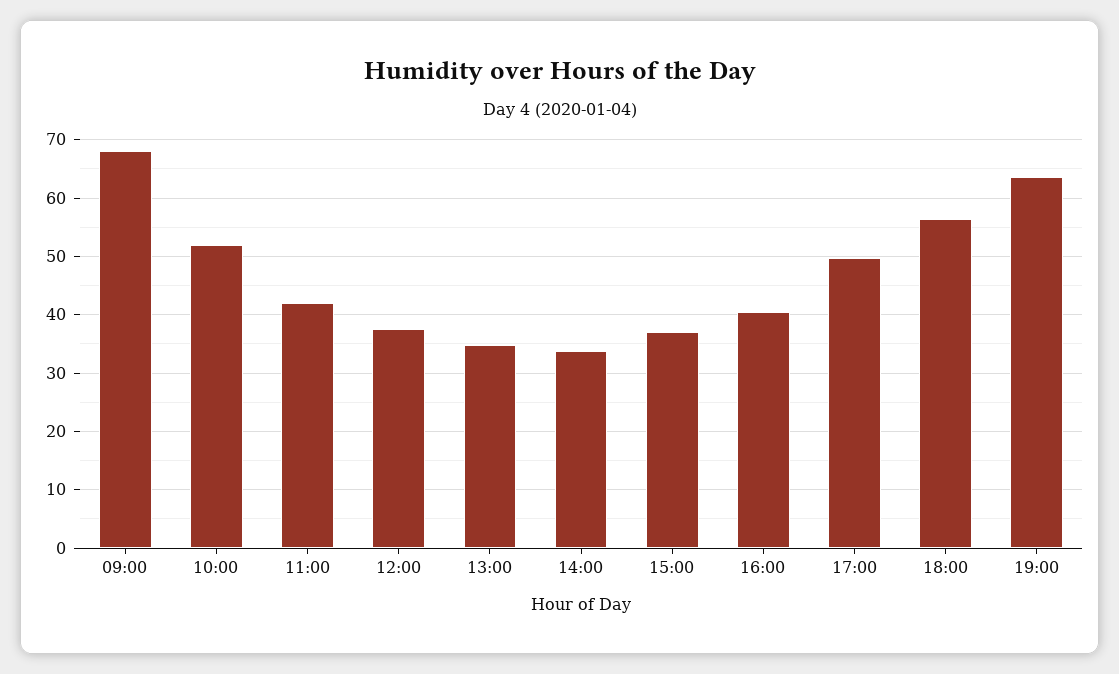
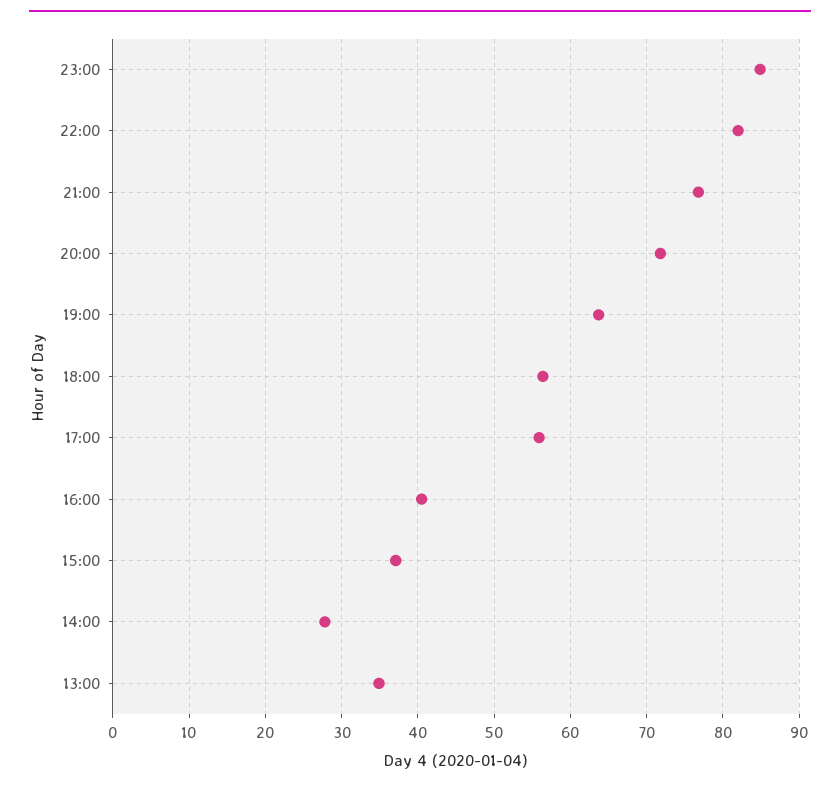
09:00: 68 -> none
10:00: 52 -> none
11:00: 42 -> none
12:00: 38 -> none
14:00: 34 -> 28
17:00: 50 -> 56
23:00: none -> 85
22:00: none -> 82
21:00: none -> 77
20:00: none -> 72

